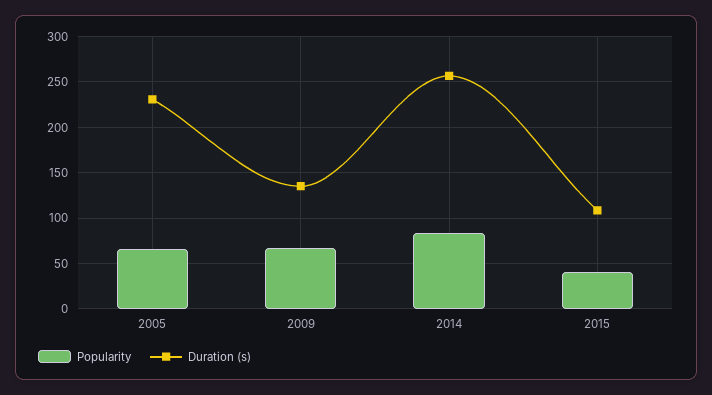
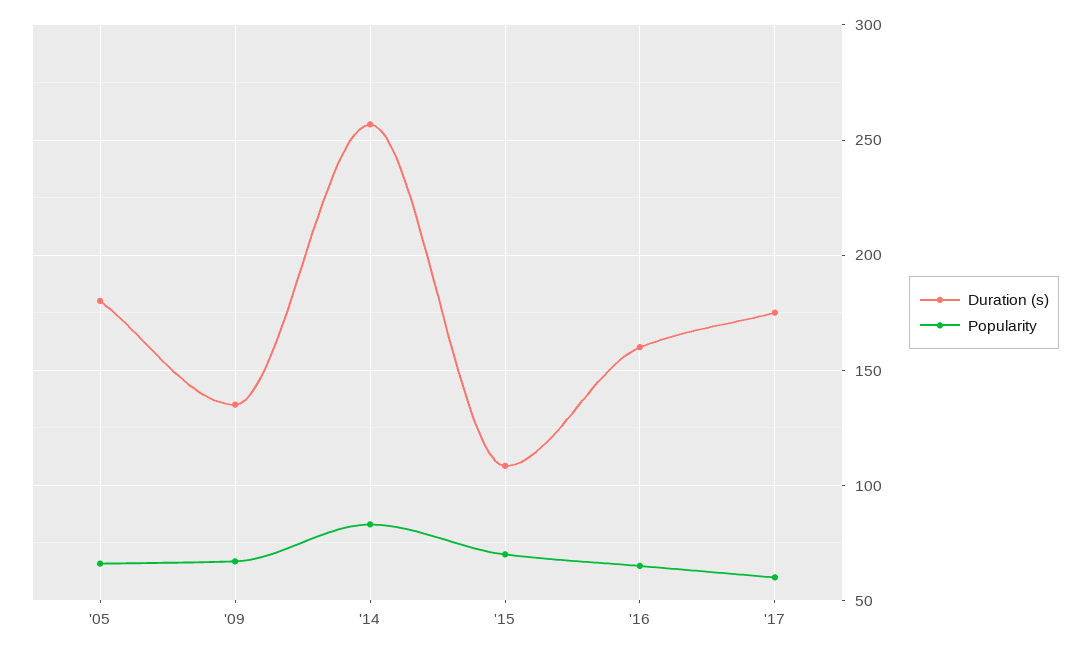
Duration (s), 2005: 230 -> 180
Popularity, 2015: 40 -> 70
Duration (s), '16: none -> 160
Popularity, '16: none -> 65
Duration (s), '17: none -> 175
Popularity, '17: none -> 60

